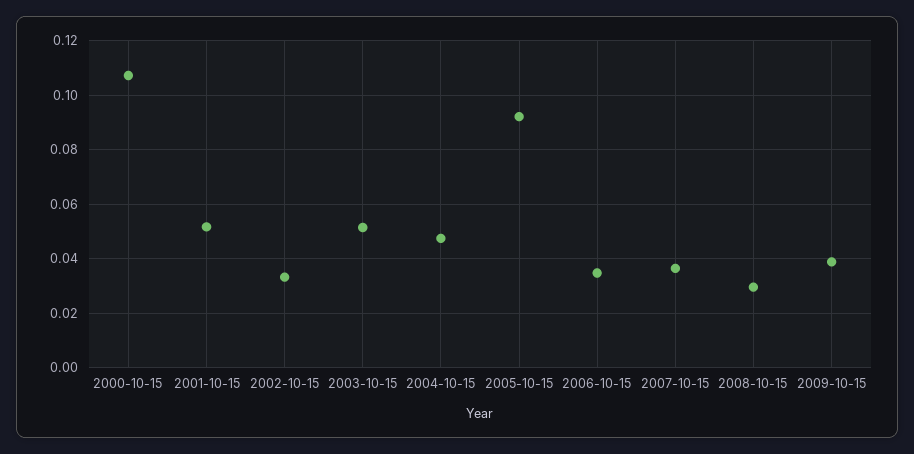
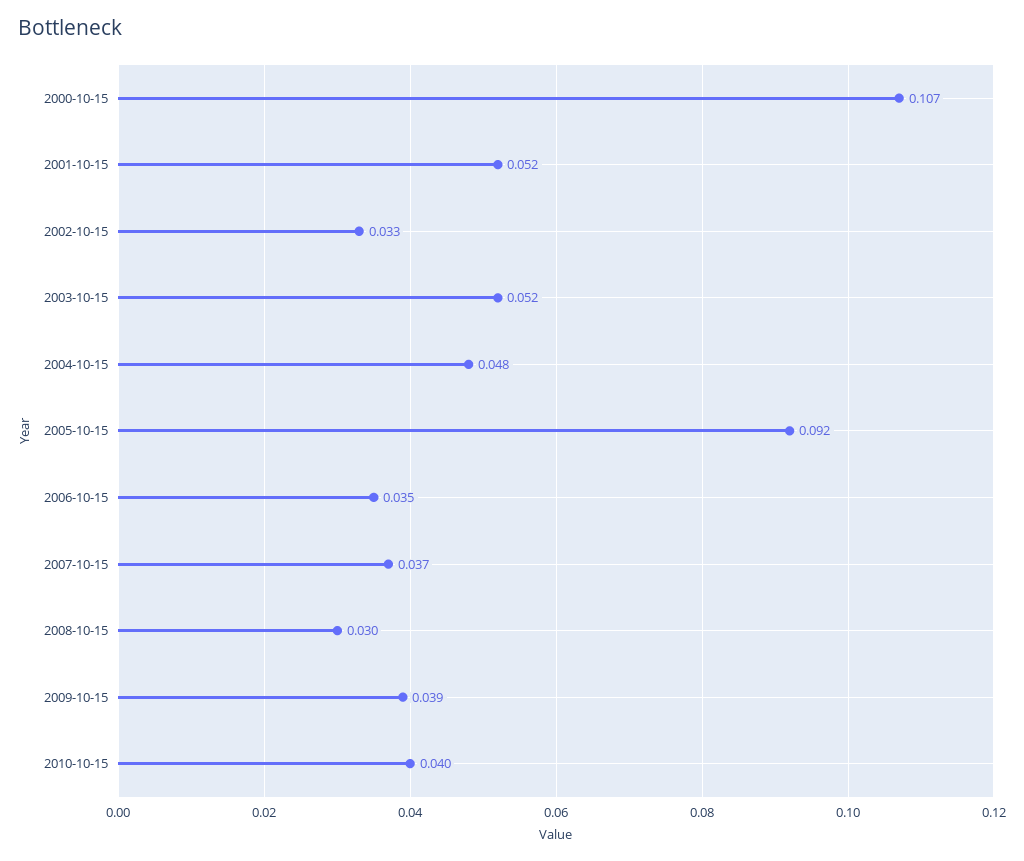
2010-10-15: none -> 0.04

